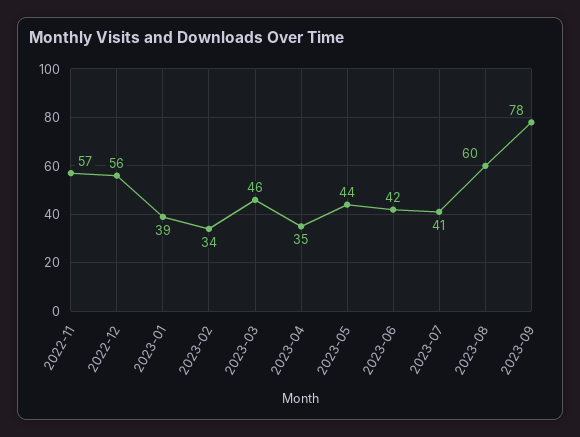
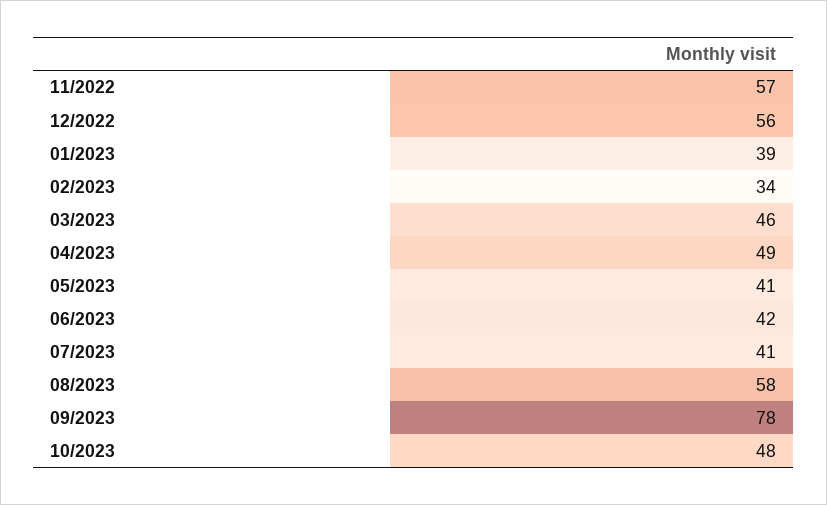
2023-04: 35 -> 49
2023-05: 44 -> 41
2023-08: 60 -> 58
10/2023: none -> 48

